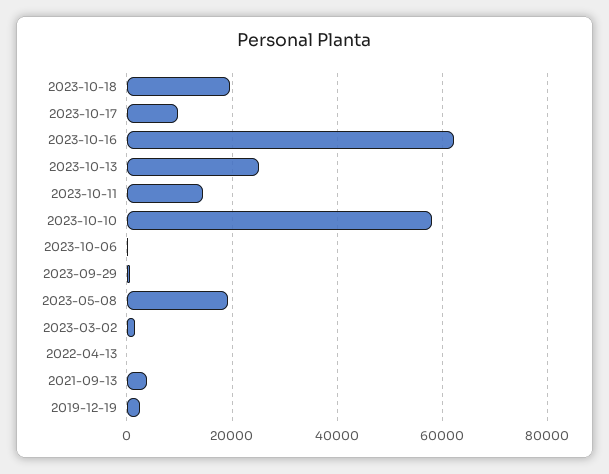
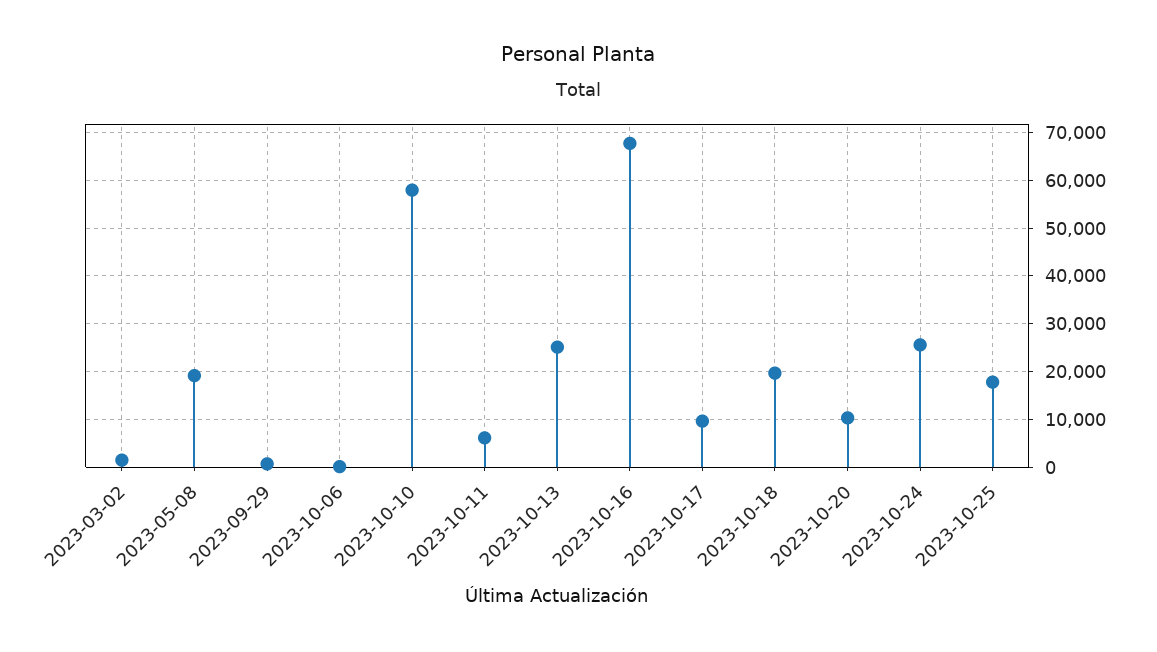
2023-10-16: 62000 -> 68000
2023-10-11: 14000 -> 6000
2022-04-13: 0 -> none
2021-09-13: 4000 -> none
2019-12-19: 2000 -> none
2023-10-20: none -> 10000
2023-10-24: none -> 26000
2023-10-25: none -> 18000

